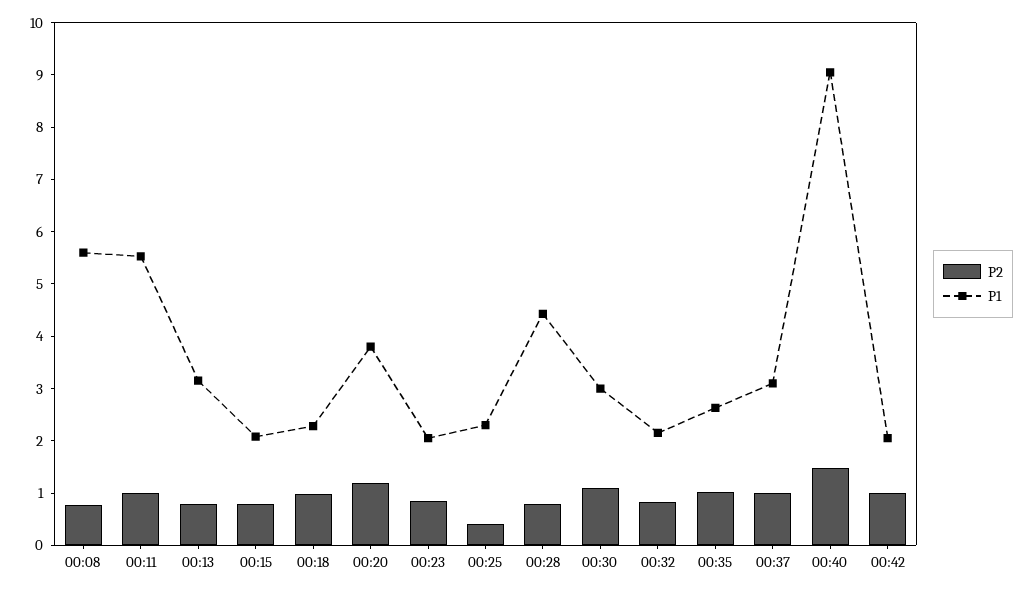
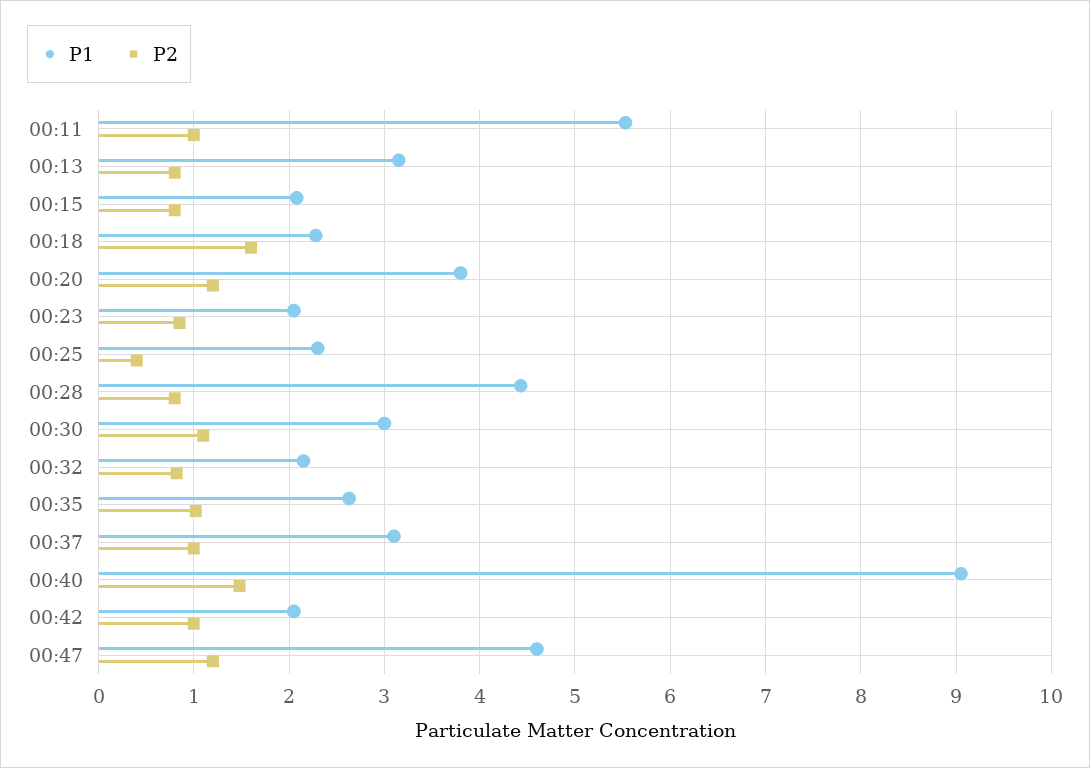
P2, 00:08: 0.8 -> none
P1, 00:08: 5.6 -> none
P2, 00:18: 1 -> 1.6
P1, 00:47: none -> 4.6
P2, 00:47: none -> 1.2

